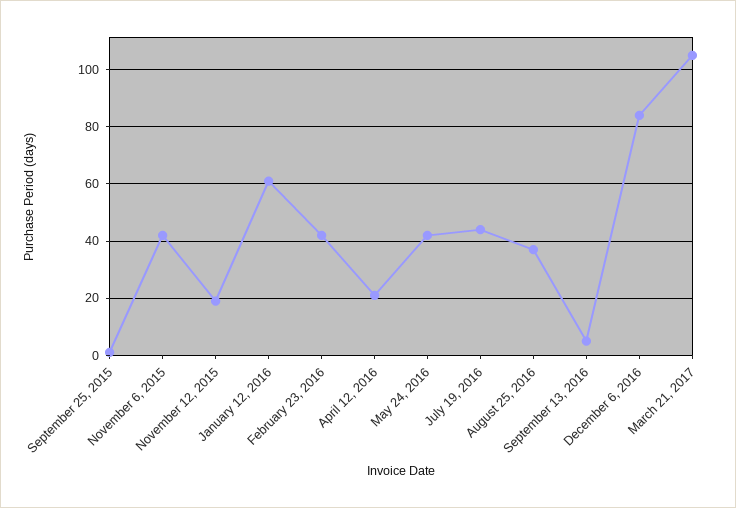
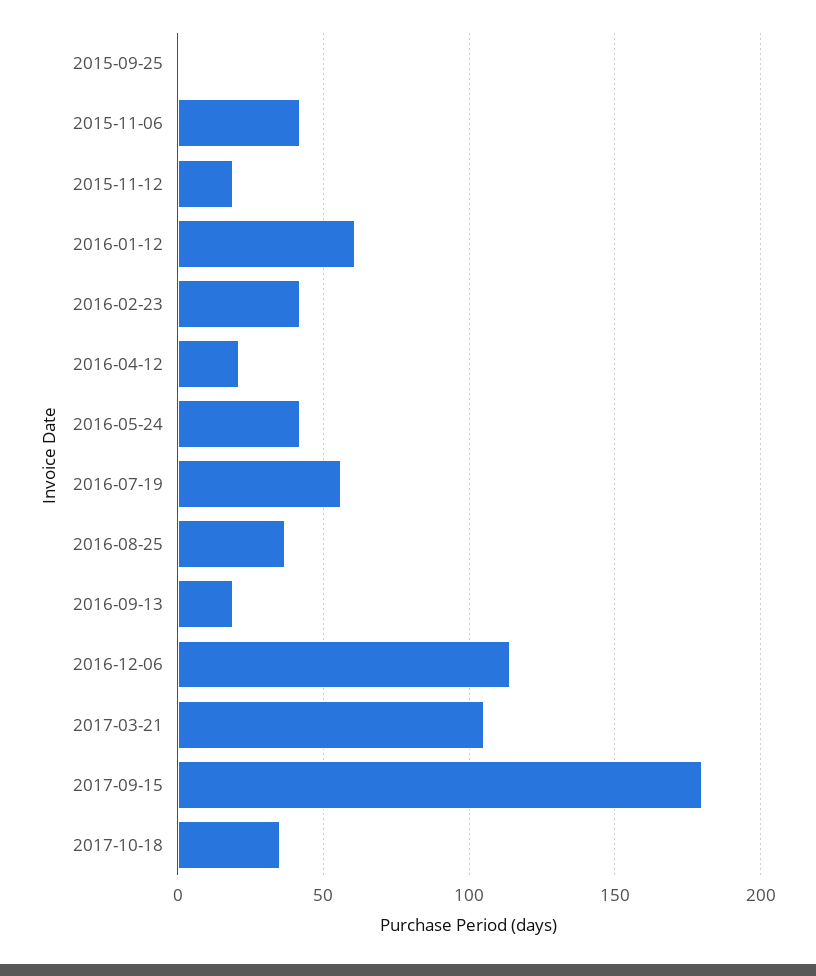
July 19, 2016: 45 -> 55
September 13, 2016: 5 -> 20
December 6, 2016: 85 -> 115
2017-09-15: none -> 180
2017-10-18: none -> 35

